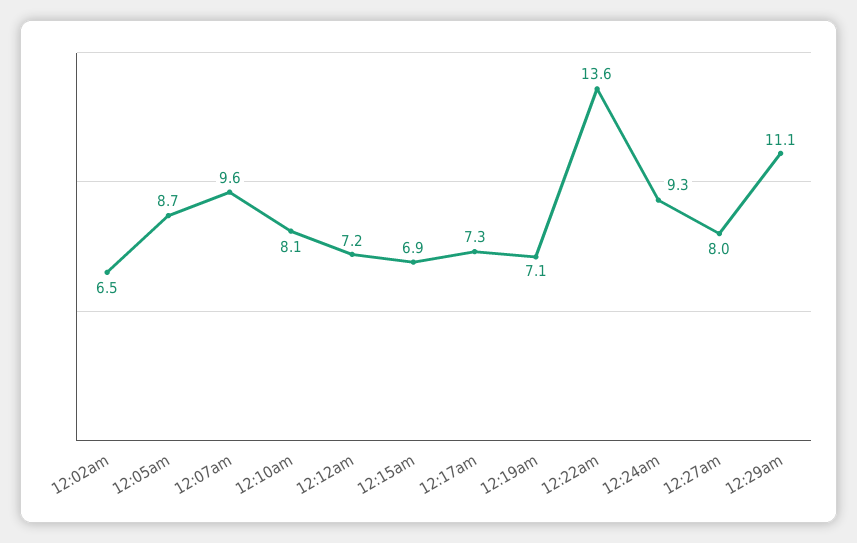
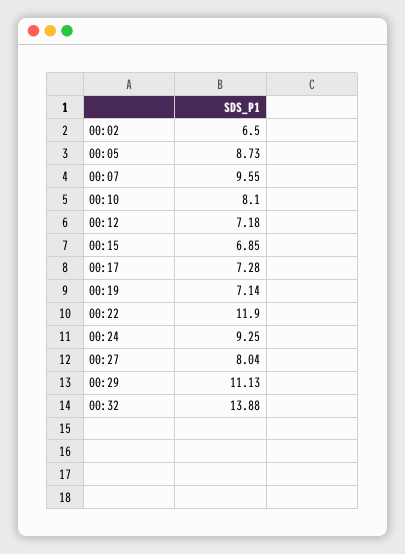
12:22am: 13.6 -> 11.9
00:32: none -> 13.88

